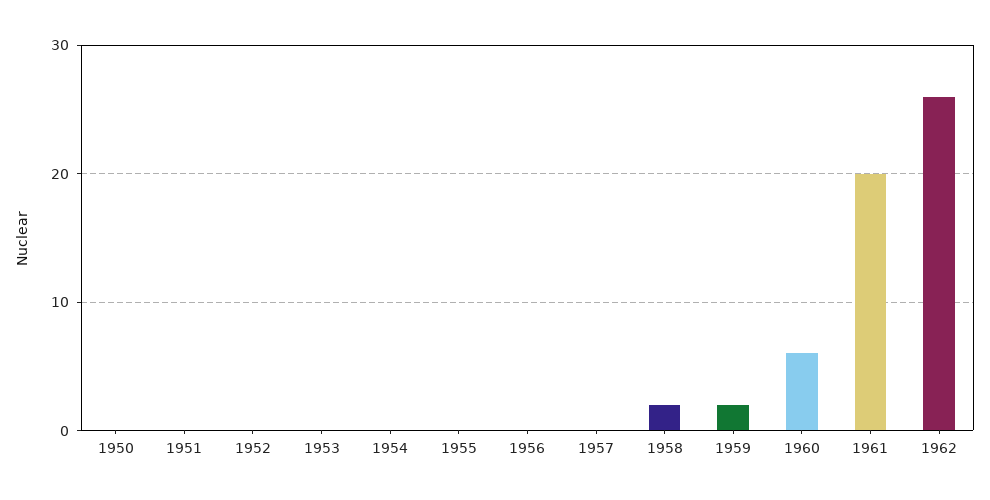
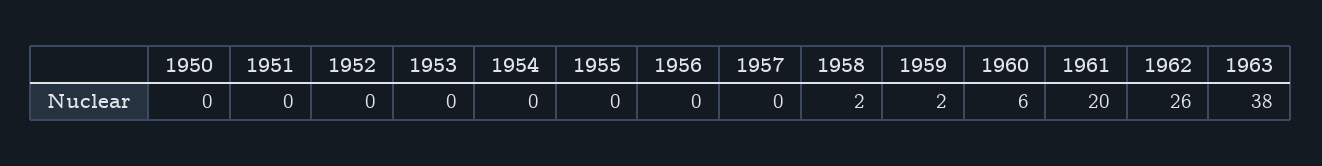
1963: none -> 38

